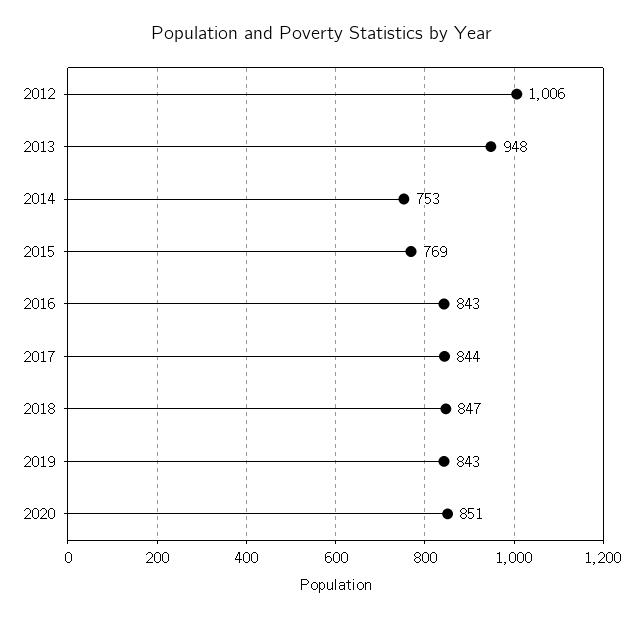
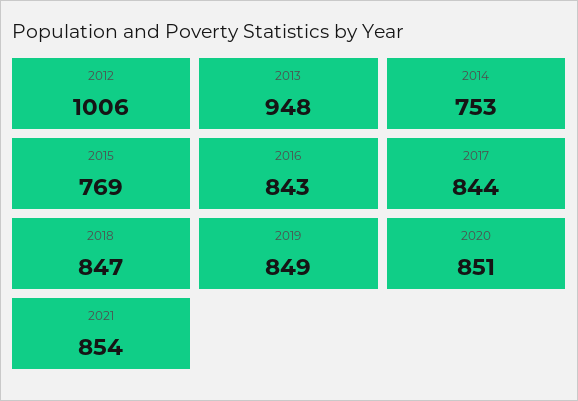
2019: 843 -> 849
2021: none -> 854

